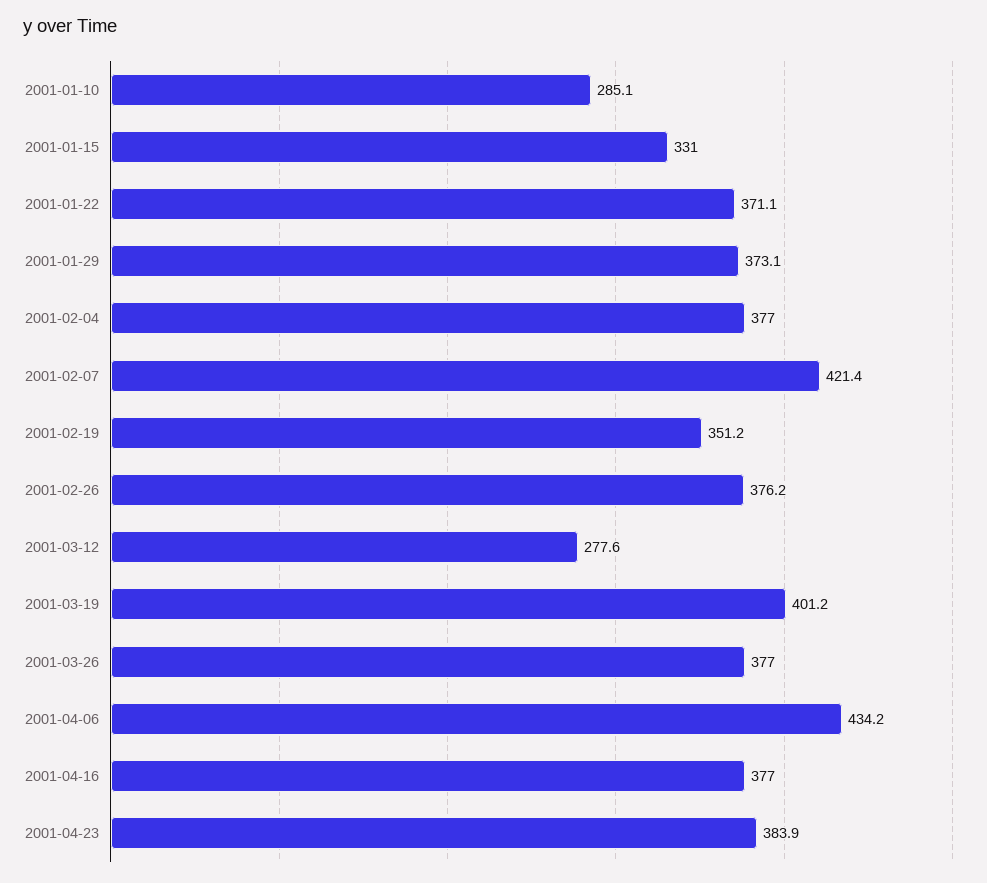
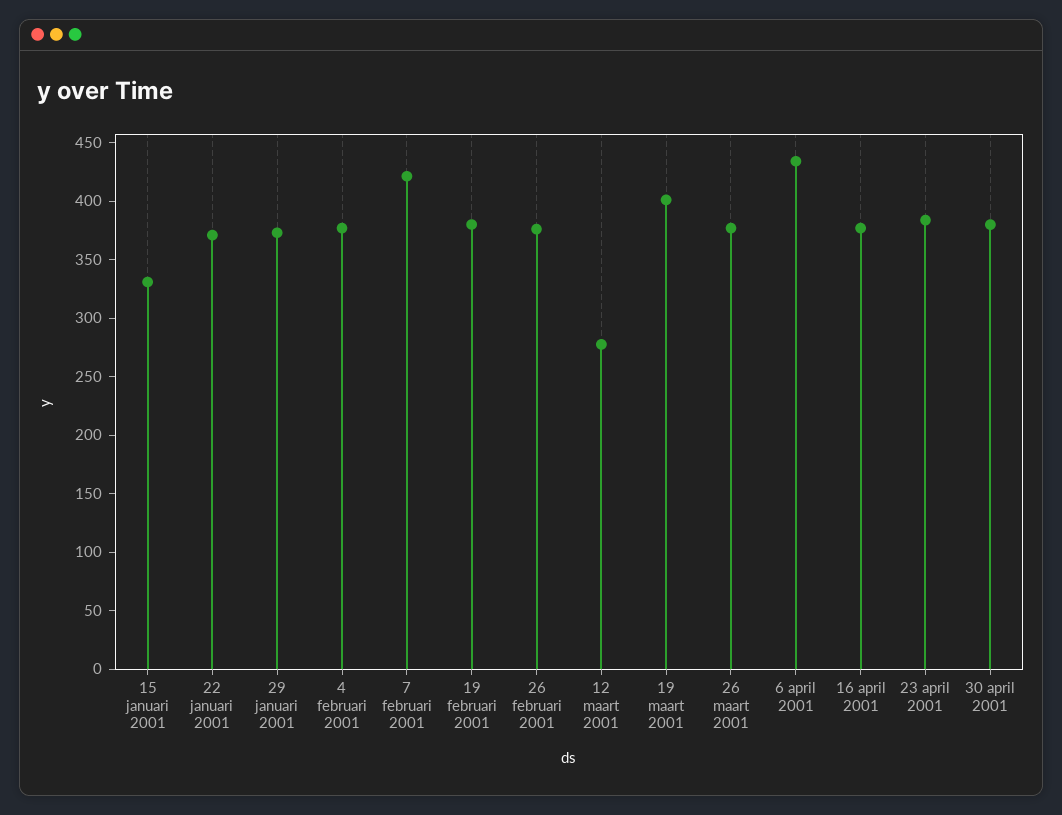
2001-01-10: 285.1 -> none
2001-02-19: 351.2 -> 380
30 april 2001: none -> 380

